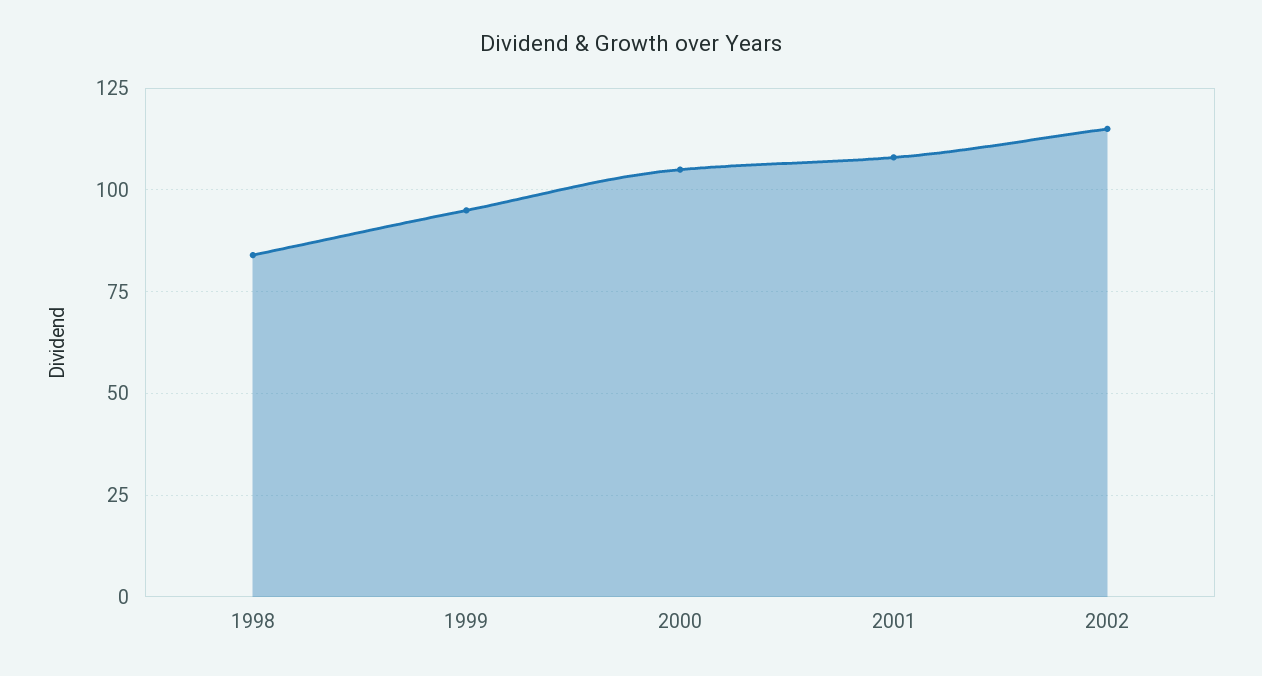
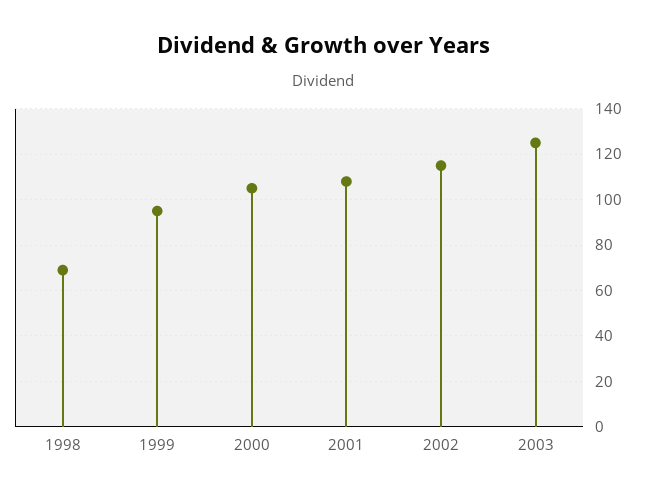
1998: 85 -> 70
2003: none -> 125

